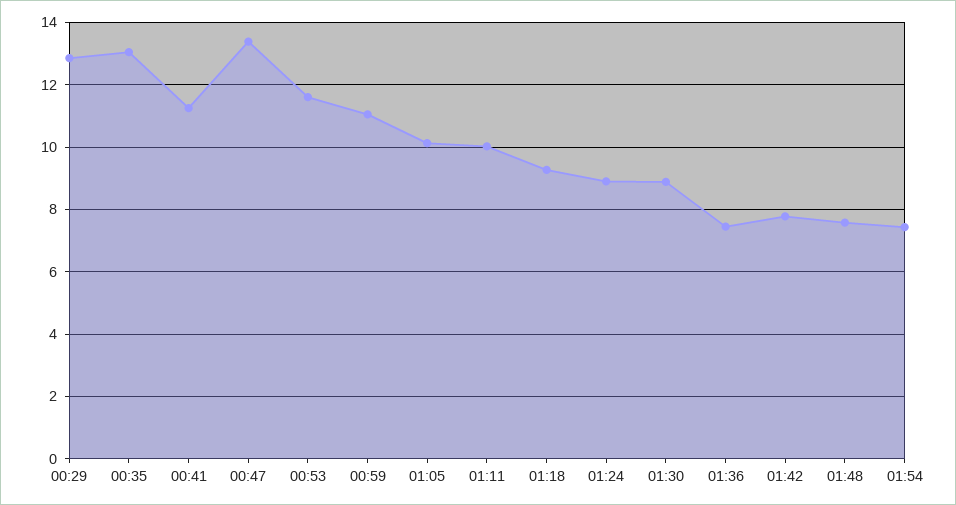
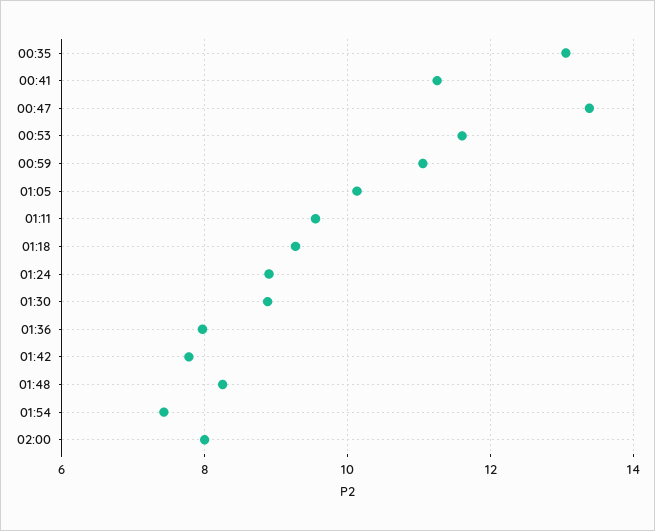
00:29: 12.8 -> none
01:11: 10 -> 9.6
01:36: 7.4 -> 8
01:48: 7.6 -> 8.2
02:00: none -> 8

